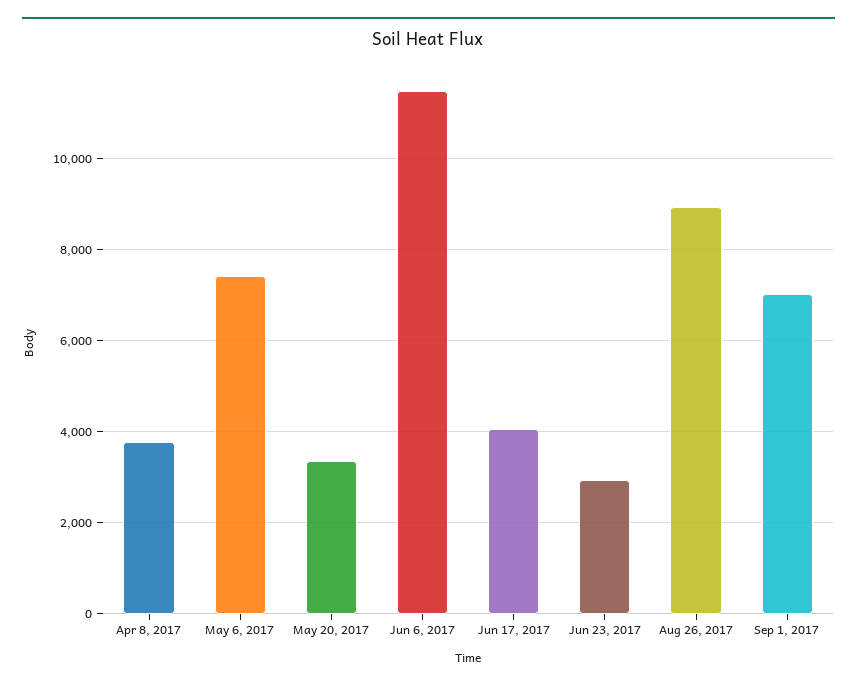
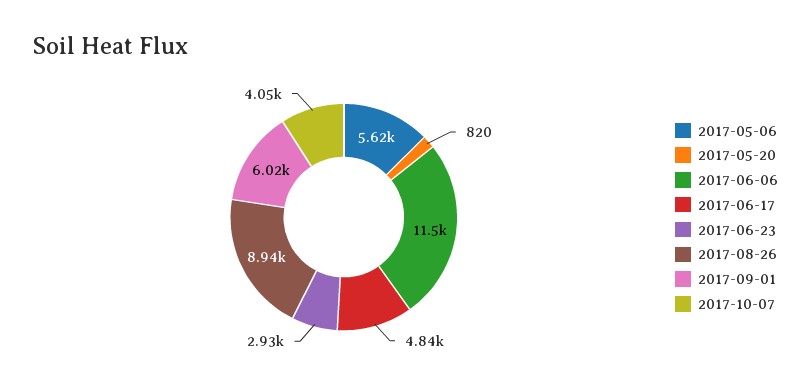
Apr 8, 2017: 3800 -> none
May 6, 2017: 7400 -> 5620
May 20, 2017: 3400 -> 820
Jun 17, 2017: 4000 -> 4840
Sep 1, 2017: 7000 -> 6020
2017-10-07: none -> 4050

